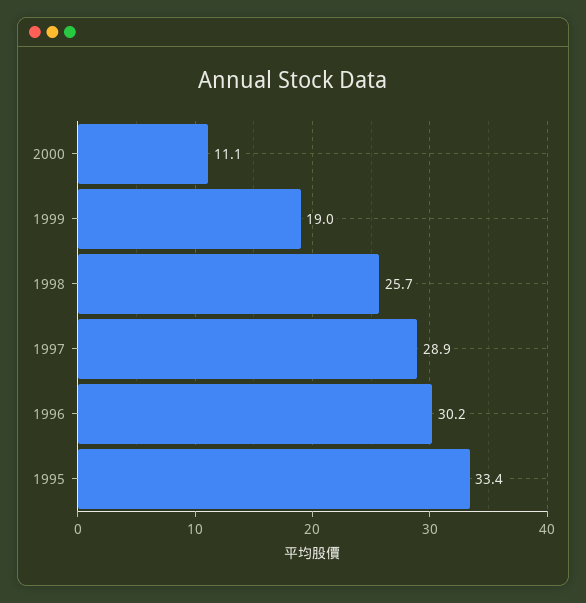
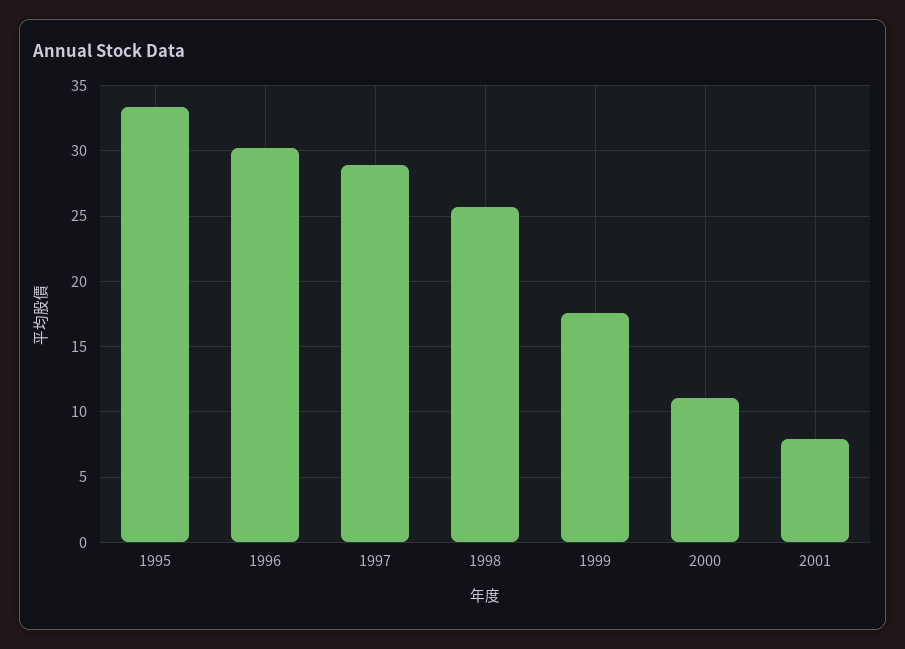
1999: 19 -> 17.5
2001: none -> 8

